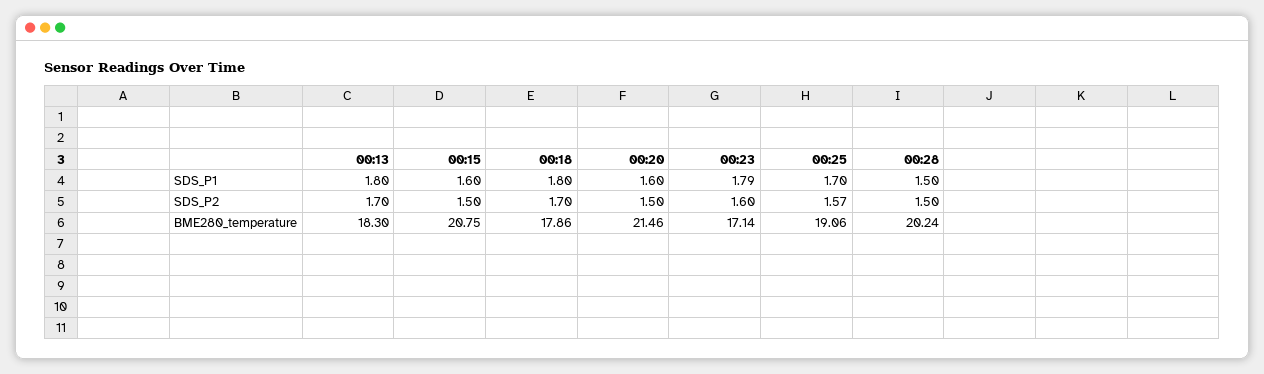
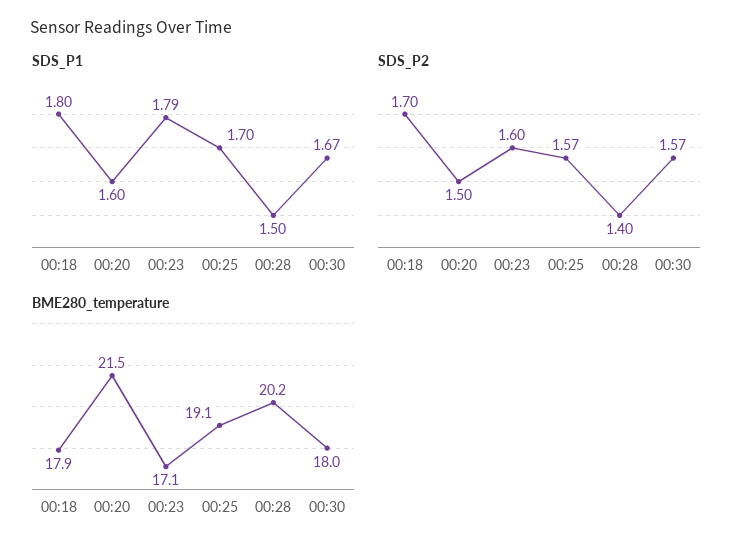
SDS_P1, 00:13: 1.8 -> none
SDS_P1, 00:15: 1.6 -> none
SDS_P2, 00:13: 1.7 -> none
SDS_P2, 00:15: 1.5 -> none
SDS_P2, 00:28: 1.5 -> 1.4
BME280_temperature, 00:13: 18.3 -> none
BME280_temperature, 00:15: 20.75 -> none
SDS_P1, 00:30: none -> 1.67
SDS_P2, 00:30: none -> 1.57
BME280_temperature, 00:30: none -> 18

